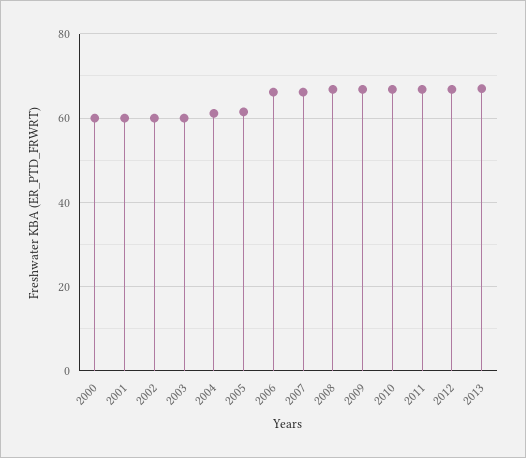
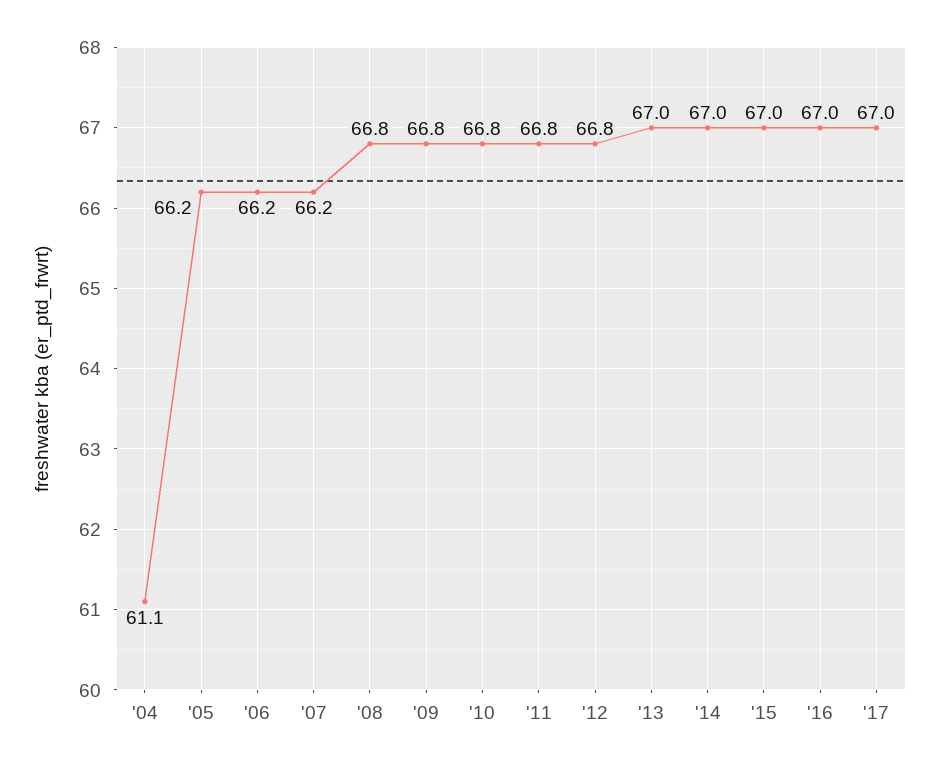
2000: 60 -> none
2001: 60 -> none
2002: 60 -> none
2003: 60 -> none
2005: 62 -> 66.2
'14: none -> 67
'15: none -> 67
'16: none -> 67
'17: none -> 67

